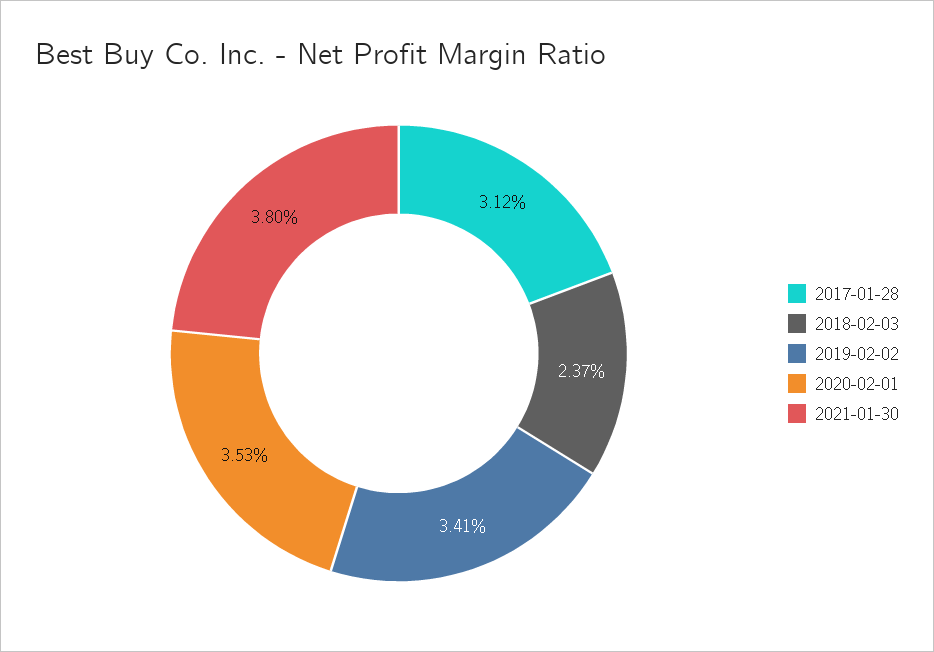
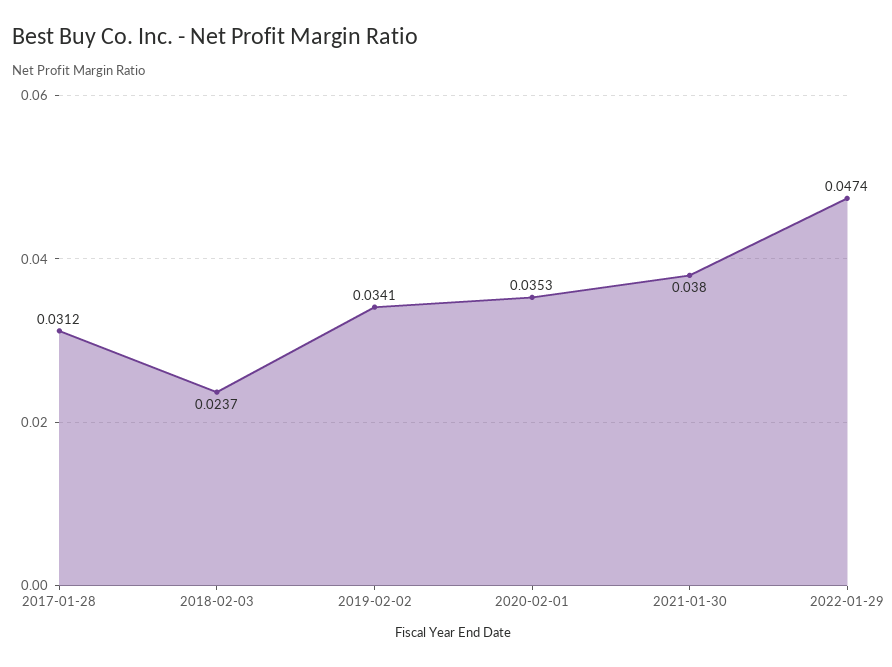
2022-01-29: none -> 0.0474

